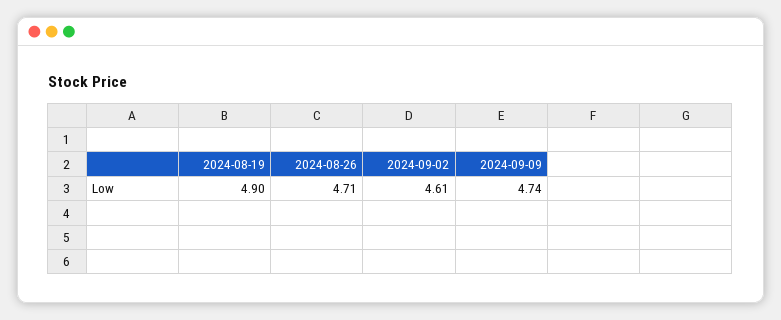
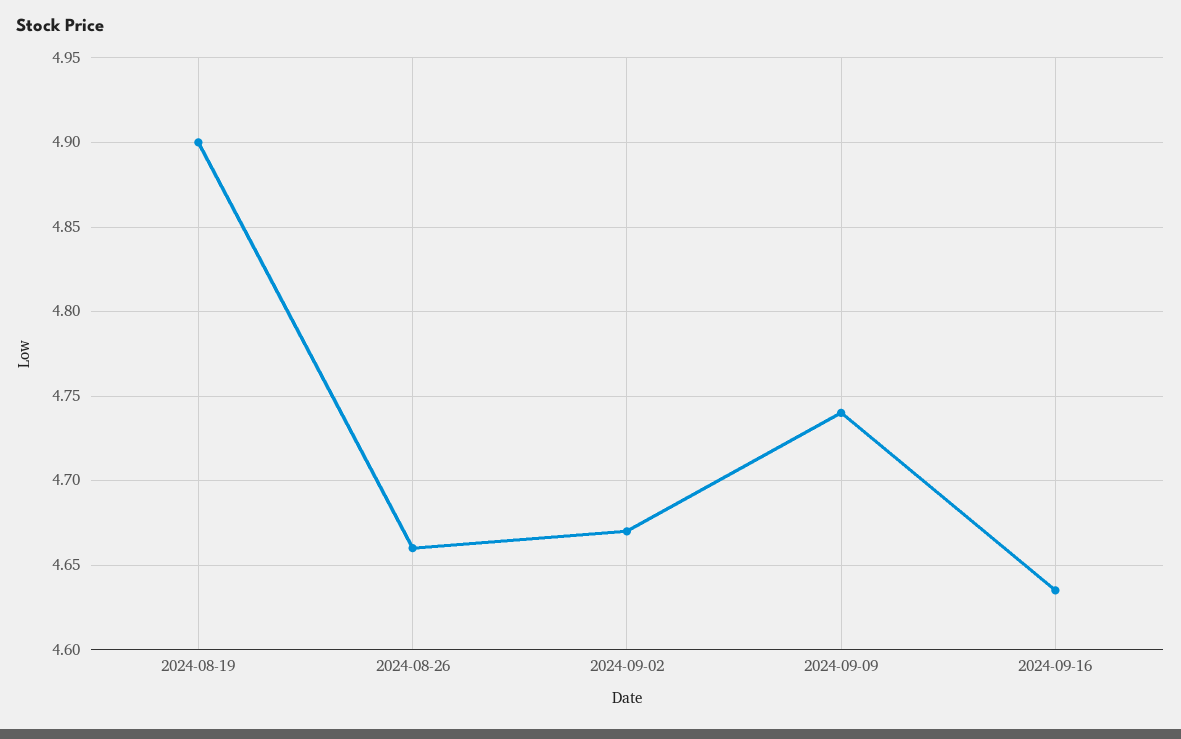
2024-08-26: 4.71 -> 4.66
2024-09-02: 4.61 -> 4.67
2024-09-16: none -> 4.635

